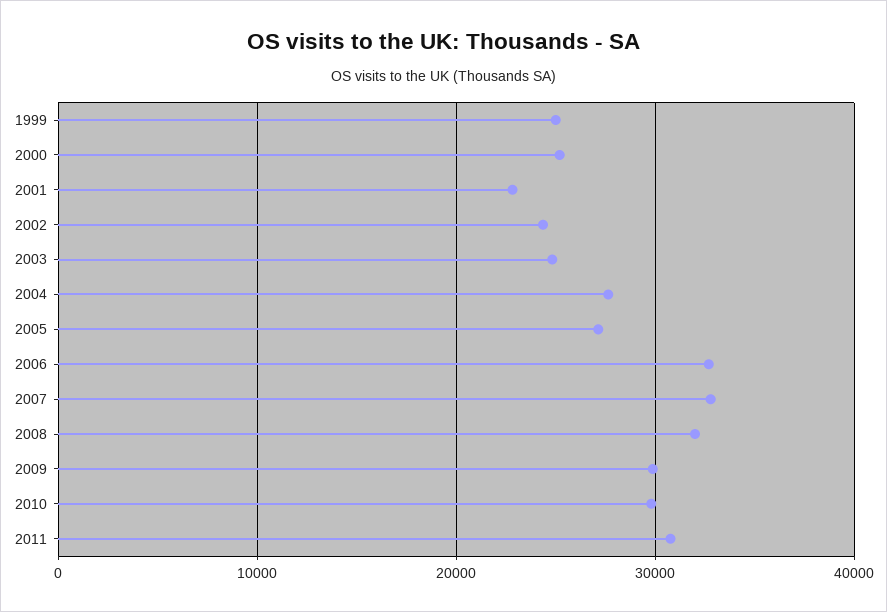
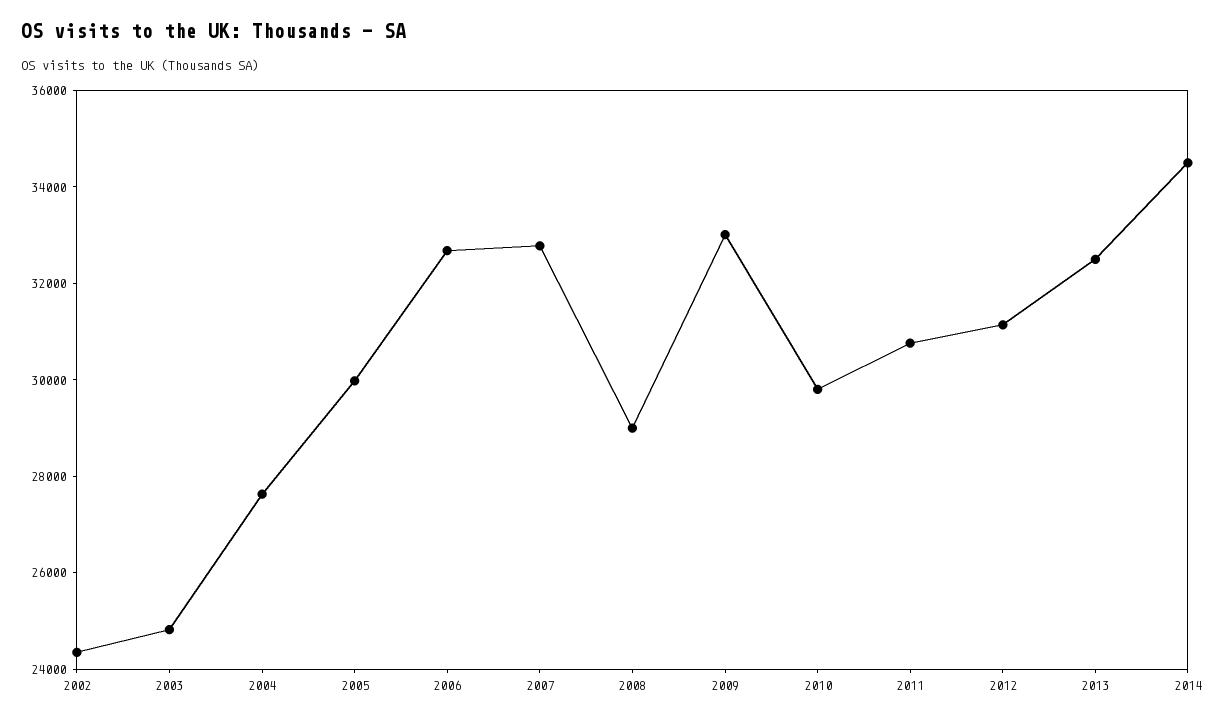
1999: 25000 -> none
2000: 25000 -> none
2001: 23000 -> none
2005: 27000 -> 30000
2008: 32000 -> 29000
2009: 30000 -> 33000
2012: none -> 31000
2013: none -> 32500
2014: none -> 34500

